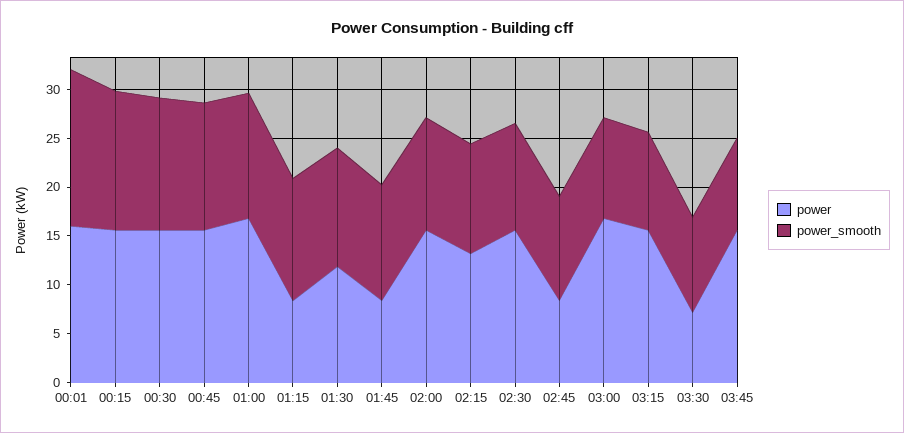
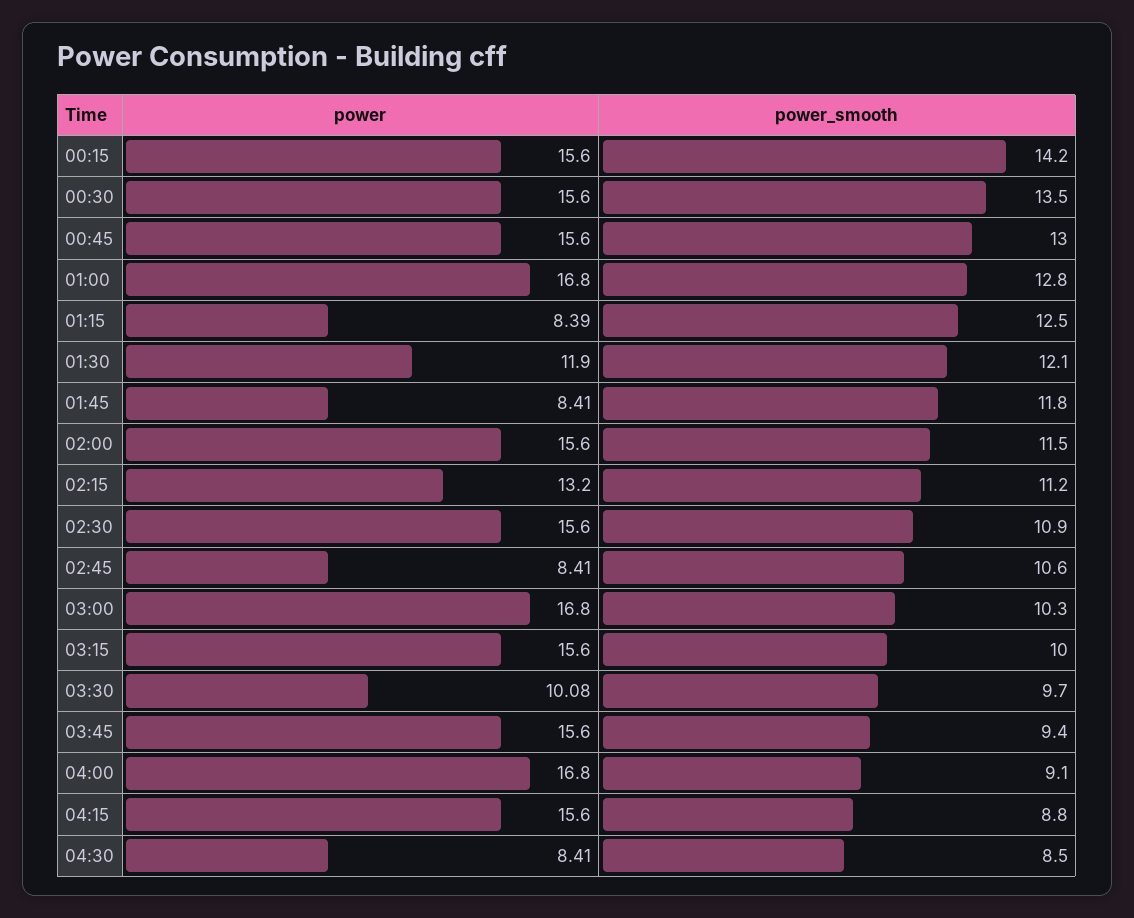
power, 00:01: 16 -> none
power_smooth, 00:01: 16 -> none
power, 03:30: 7 -> 10.08
power, 04:00: none -> 16.8
power_smooth, 04:00: none -> 9.1
power, 04:15: none -> 15.6
power_smooth, 04:15: none -> 8.8
power, 04:30: none -> 8.41
power_smooth, 04:30: none -> 8.5

